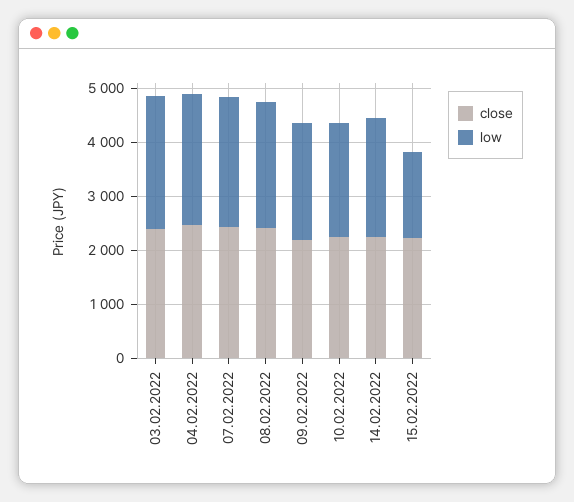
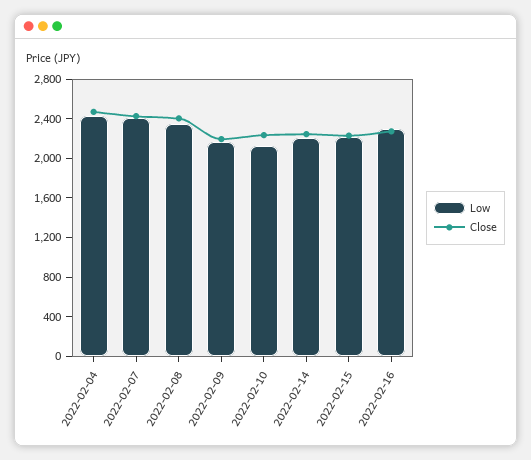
close, 03.02.2022: 2400 -> none
low, 03.02.2022: 2400 -> none
low, 15.02.2022: 1600 -> 2200
low, 2022-02-16: none -> 2300
close, 2022-02-16: none -> 2300

